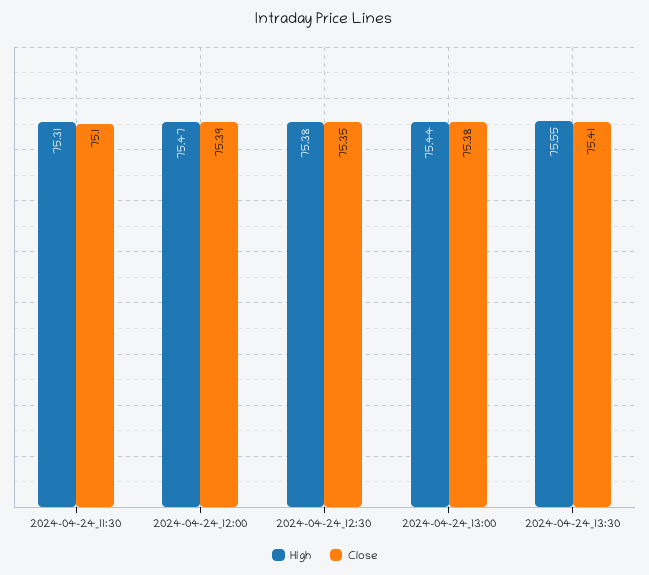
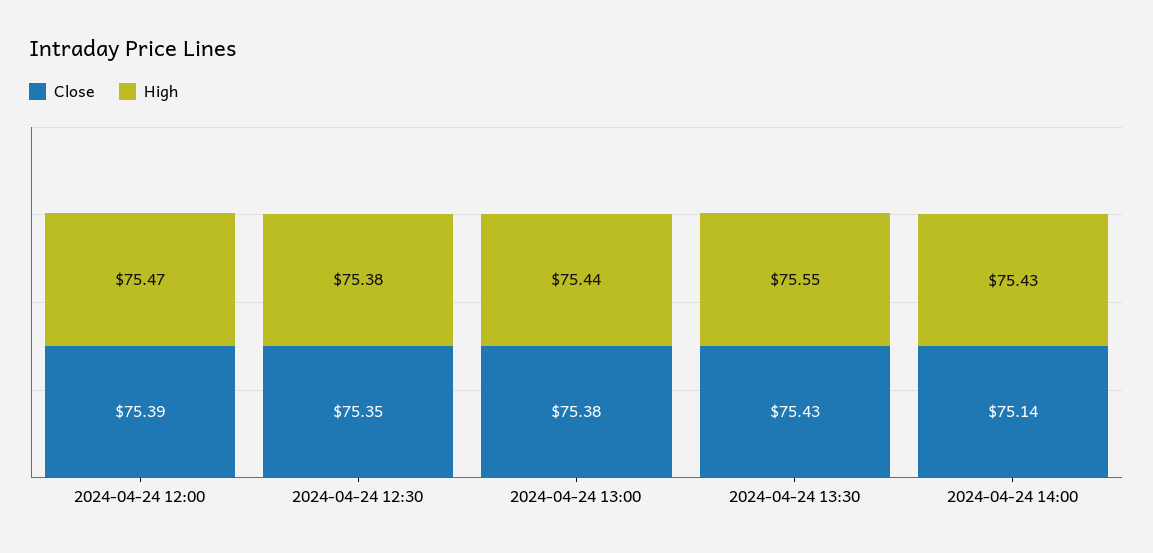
High, 2024-04-24_11:30: 75.31 -> none
Close, 2024-04-24_11:30: 75.1 -> none
Close, 2024-04-24_13:30: 75.41 -> 75.43
Close, 2024-04-24 14:00: none -> 75.14
High, 2024-04-24 14:00: none -> 75.43

